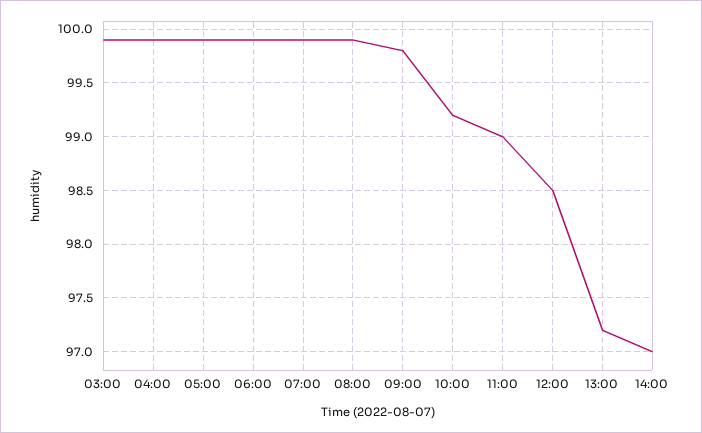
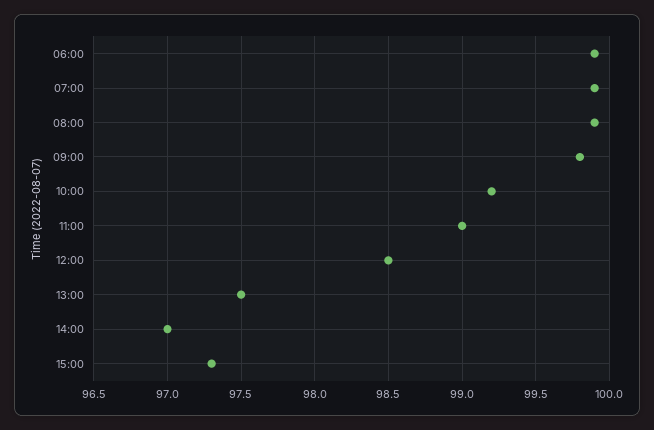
03:00: 99.9 -> none
04:00: 99.9 -> none
05:00: 99.9 -> none
13:00: 97.2 -> 97.5
15:00: none -> 97.3

